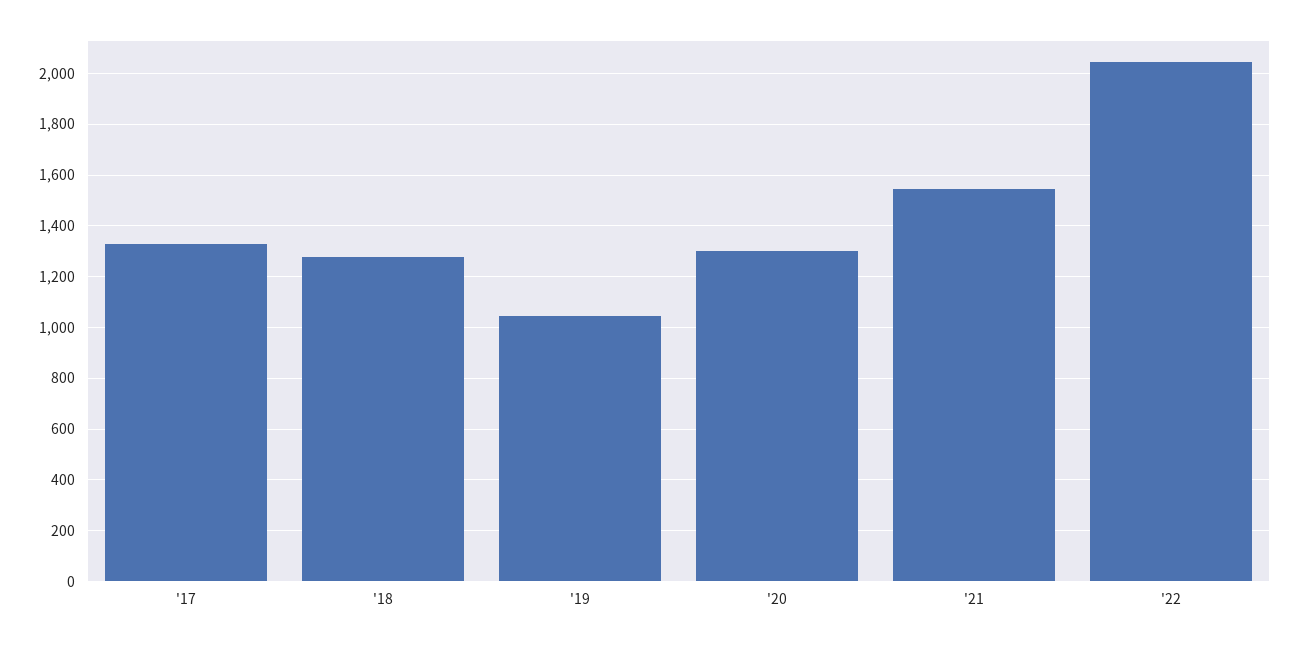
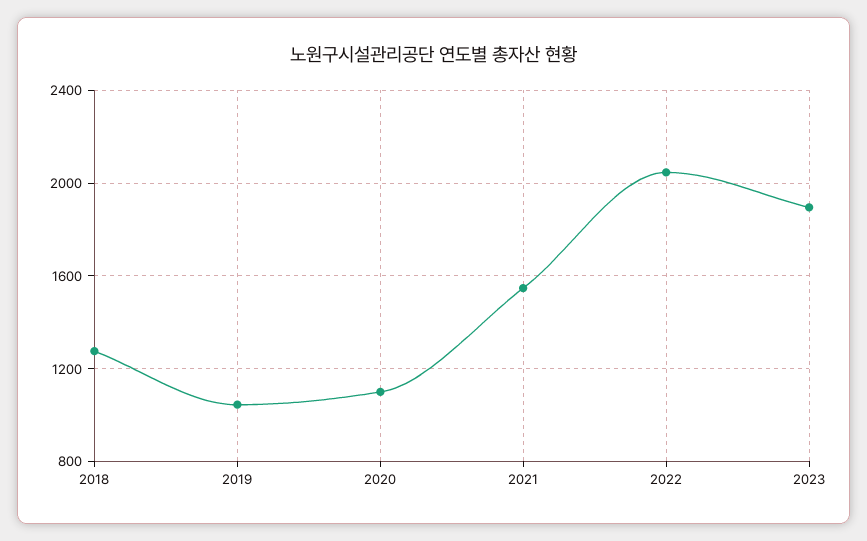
'17: 1325 -> none
'20: 1300 -> 1100
2023: none -> 1900

